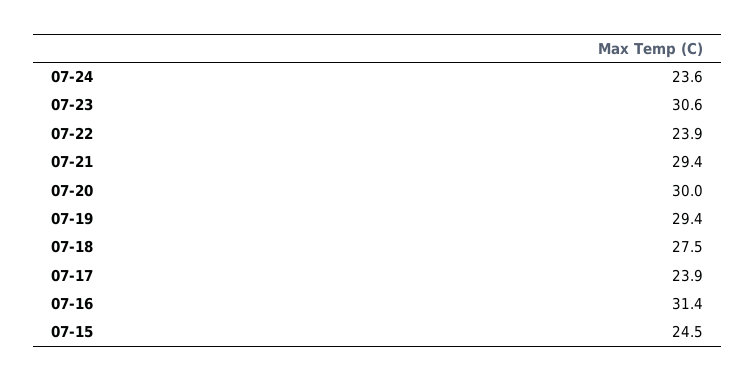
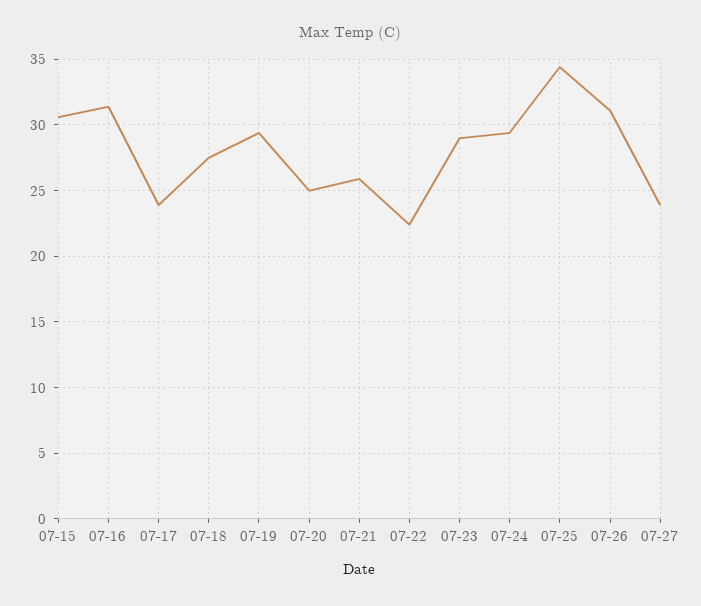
07-24: 23.6 -> 29.5
07-23: 30.6 -> 29
07-22: 23.9 -> 22.5
07-21: 29.4 -> 26
07-20: 30 -> 25
07-15: 24.5 -> 30.5
07-25: none -> 34.5
07-26: none -> 31
07-27: none -> 24

